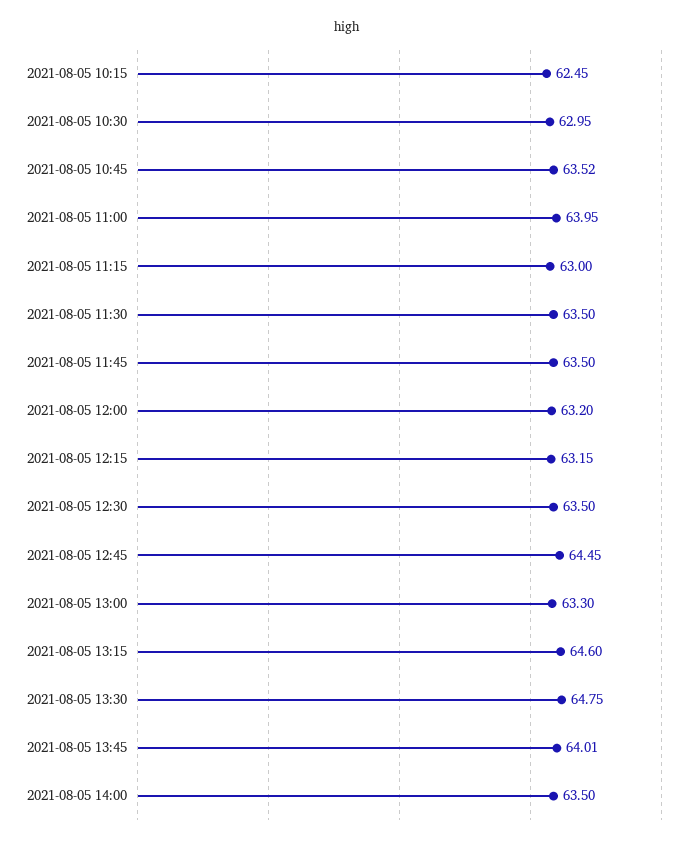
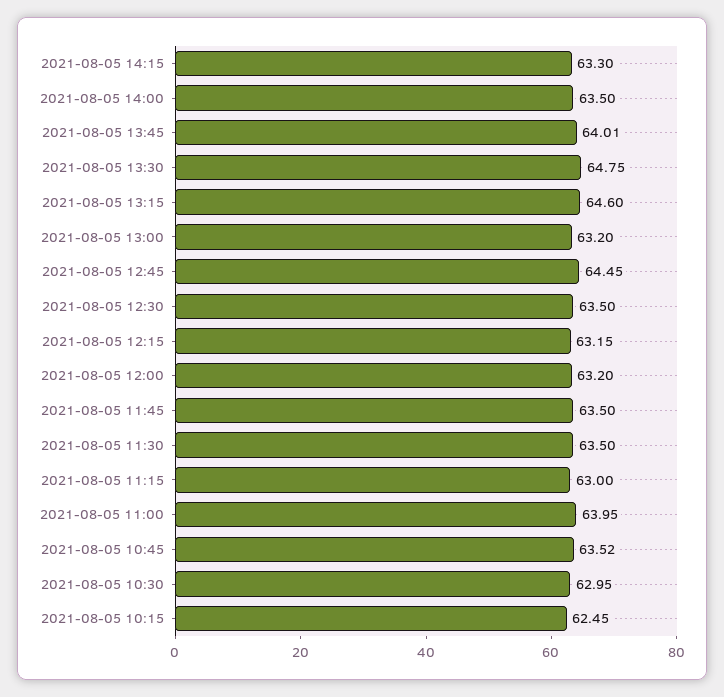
2021-08-05 13:00: 63.3 -> 63.2
2021-08-05 14:15: none -> 63.3

